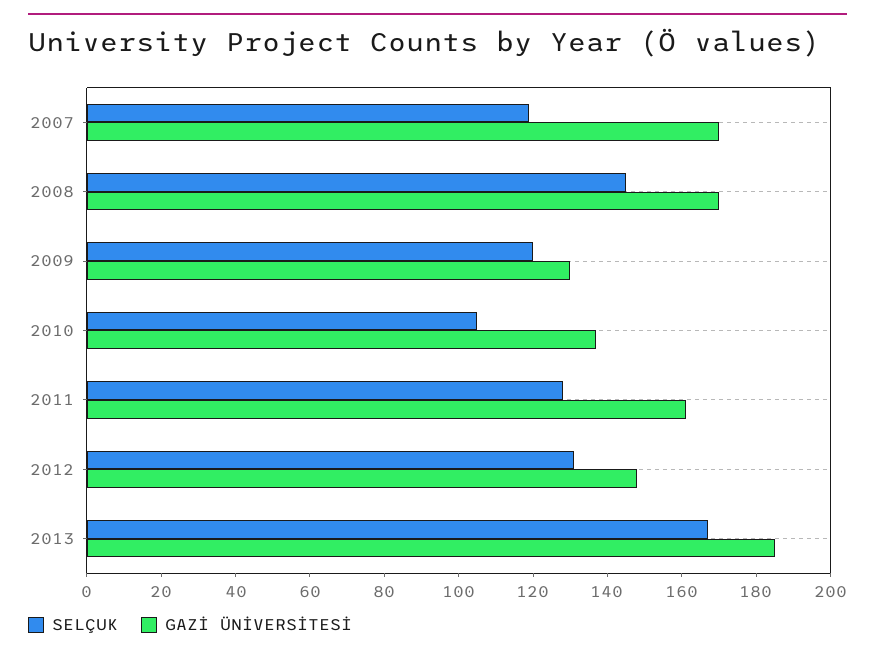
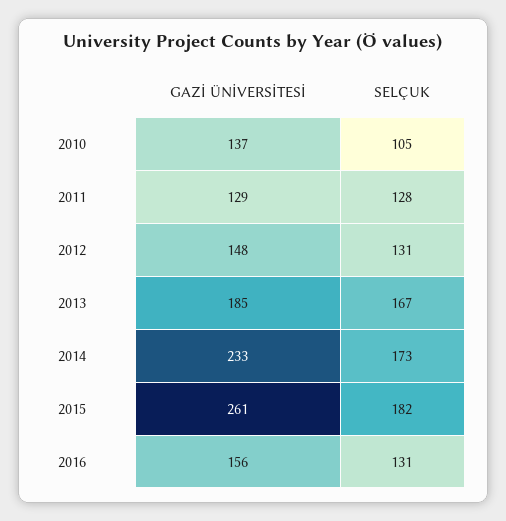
SELÇUK, 2007: 120 -> none
GAZİ ÜNİVERSİTESİ, 2007: 170 -> none
SELÇUK, 2008: 145 -> none
GAZİ ÜNİVERSİTESİ, 2008: 170 -> none
SELÇUK, 2009: 120 -> none
GAZİ ÜNİVERSİTESİ, 2009: 130 -> none
GAZİ ÜNİVERSİTESİ, 2011: 160 -> 129
GAZİ ÜNİVERSİTESİ, 2014: none -> 233
SELÇUK, 2014: none -> 173
GAZİ ÜNİVERSİTESİ, 2015: none -> 261
SELÇUK, 2015: none -> 182
GAZİ ÜNİVERSİTESİ, 2016: none -> 156
SELÇUK, 2016: none -> 131

